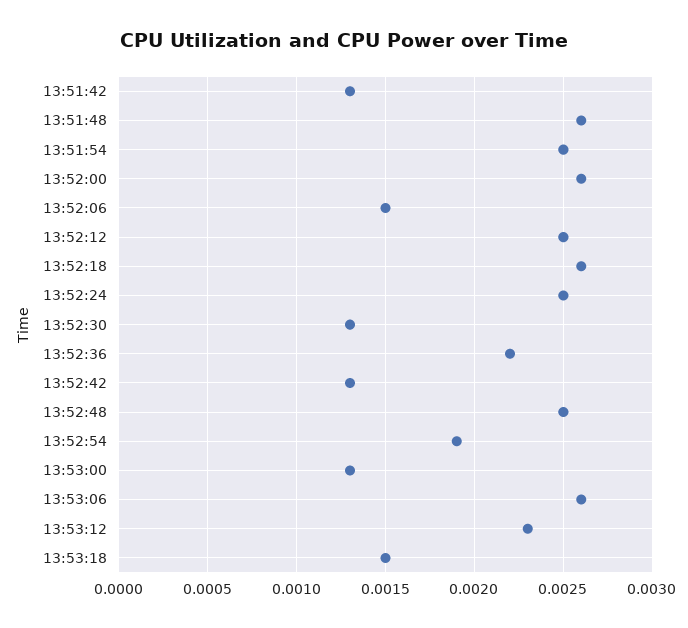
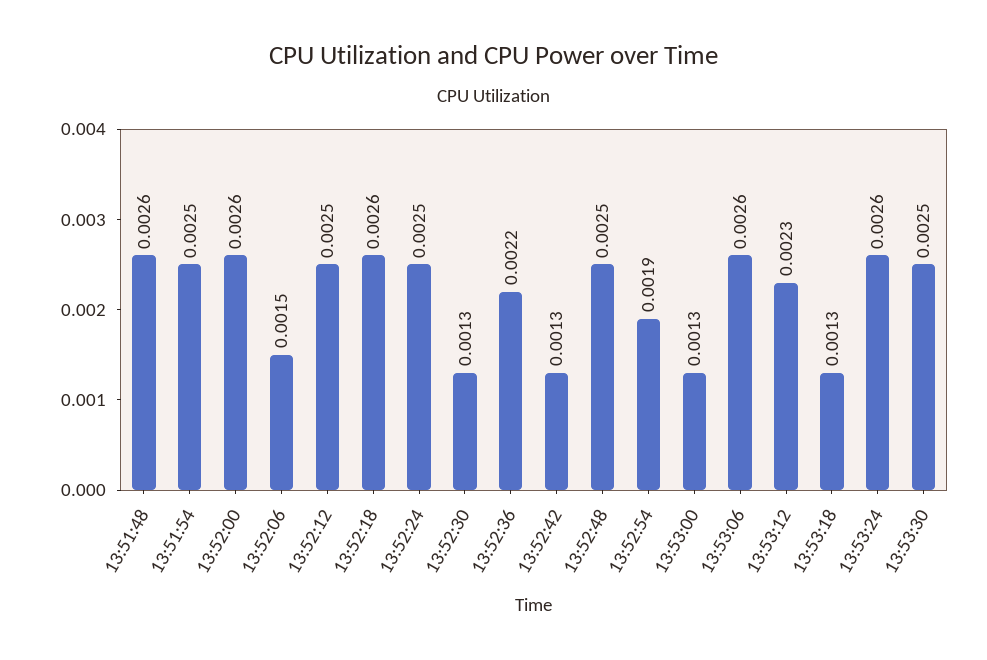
13:51:42: 0.0013 -> none
13:53:18: 0.0015 -> 0.0013
13:53:24: none -> 0.0026
13:53:30: none -> 0.0025

